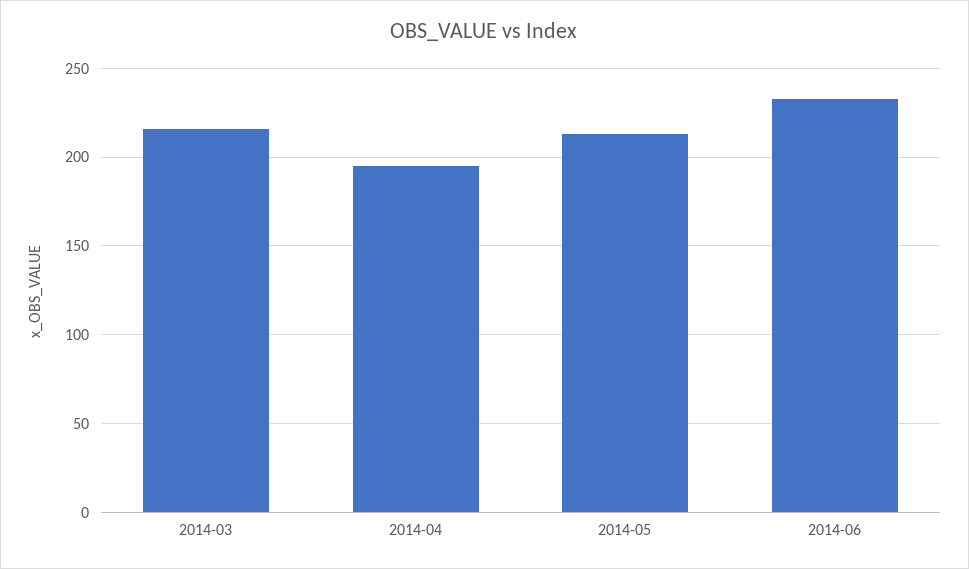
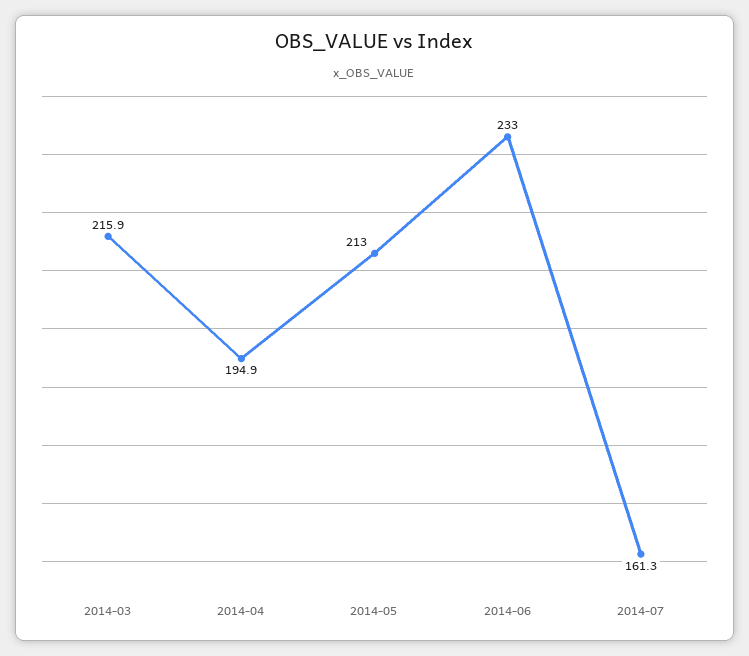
2014-07: none -> 161.3

